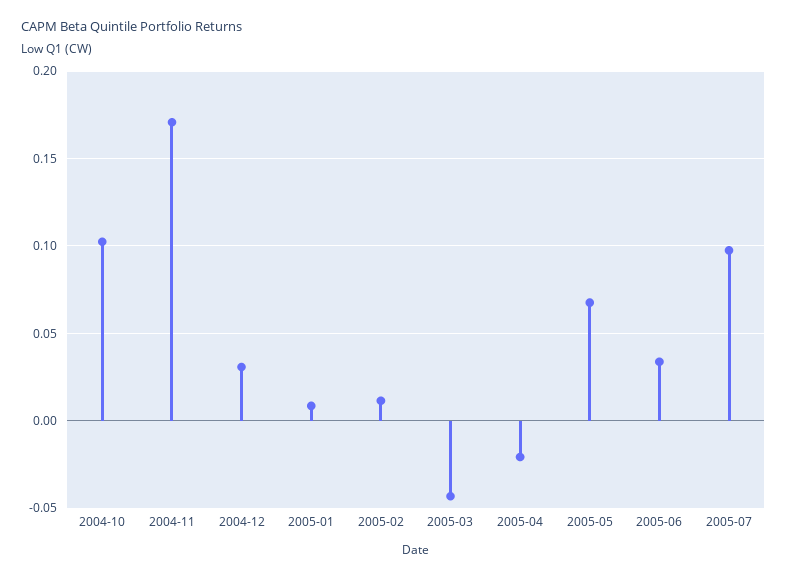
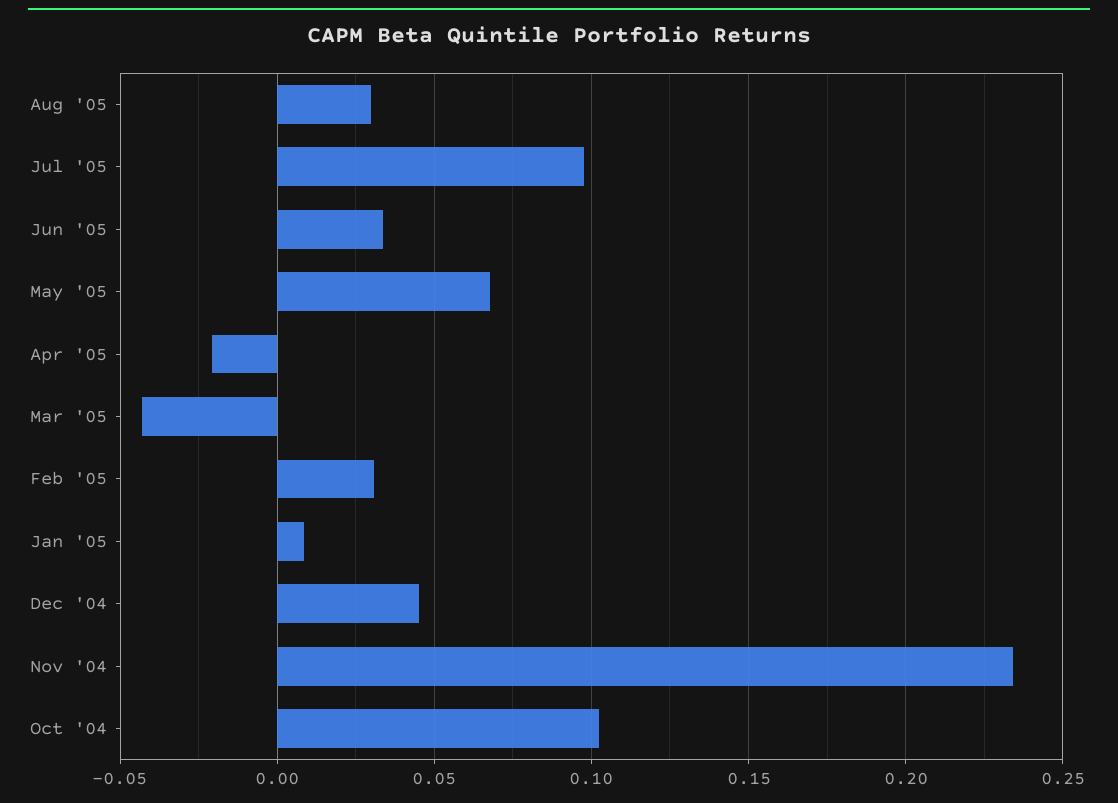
2004-11: 0.17 -> 0.235
2004-12: 0.03 -> 0.045
2005-02: 0.01 -> 0.03
Aug '05: none -> 0.03

